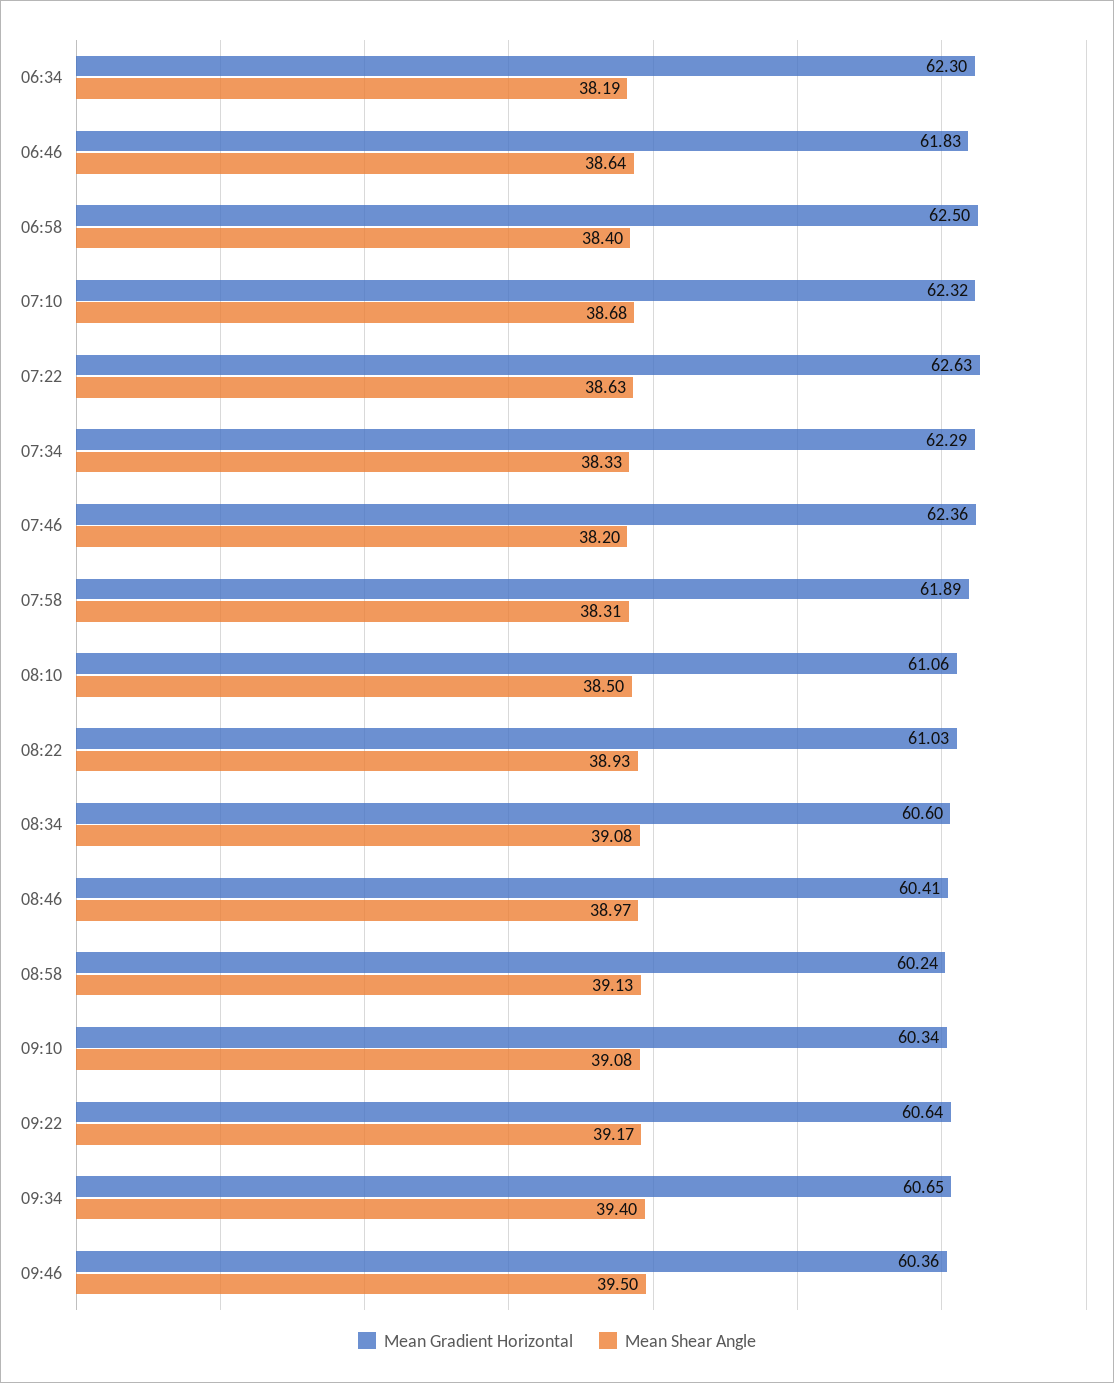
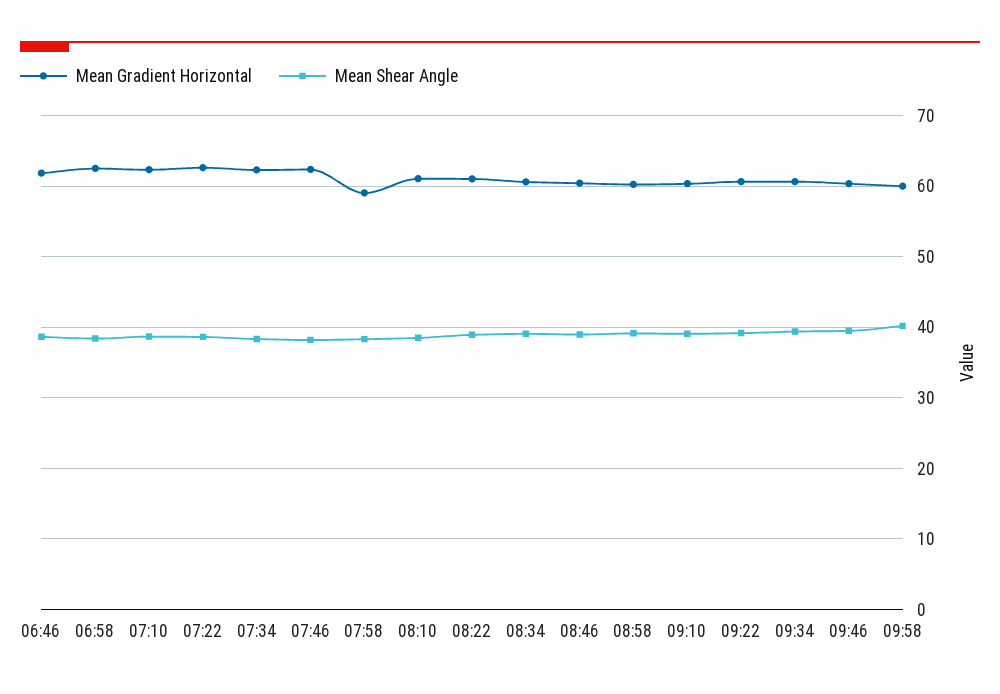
Mean Gradient Horizontal, 06:34: 62.3 -> none
Mean Shear Angle, 06:34: 38.19 -> none
Mean Gradient Horizontal, 07:58: 61.89 -> 59
Mean Gradient Horizontal, 09:58: none -> 60
Mean Shear Angle, 09:58: none -> 40

